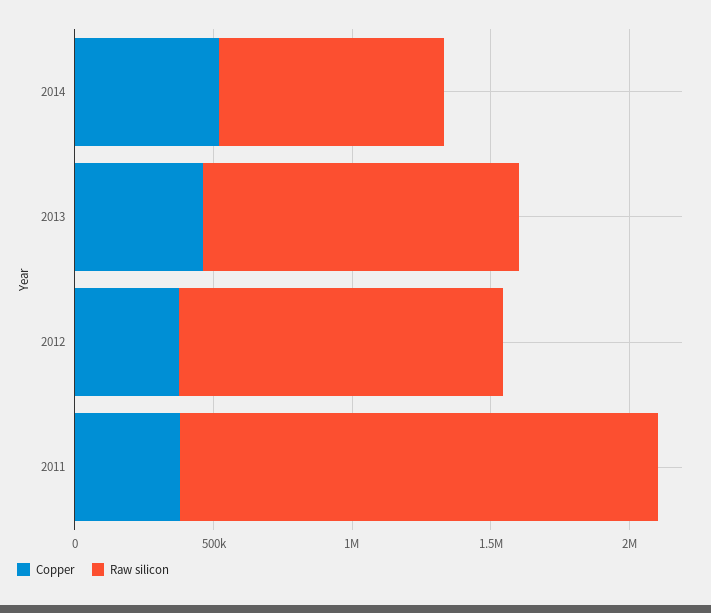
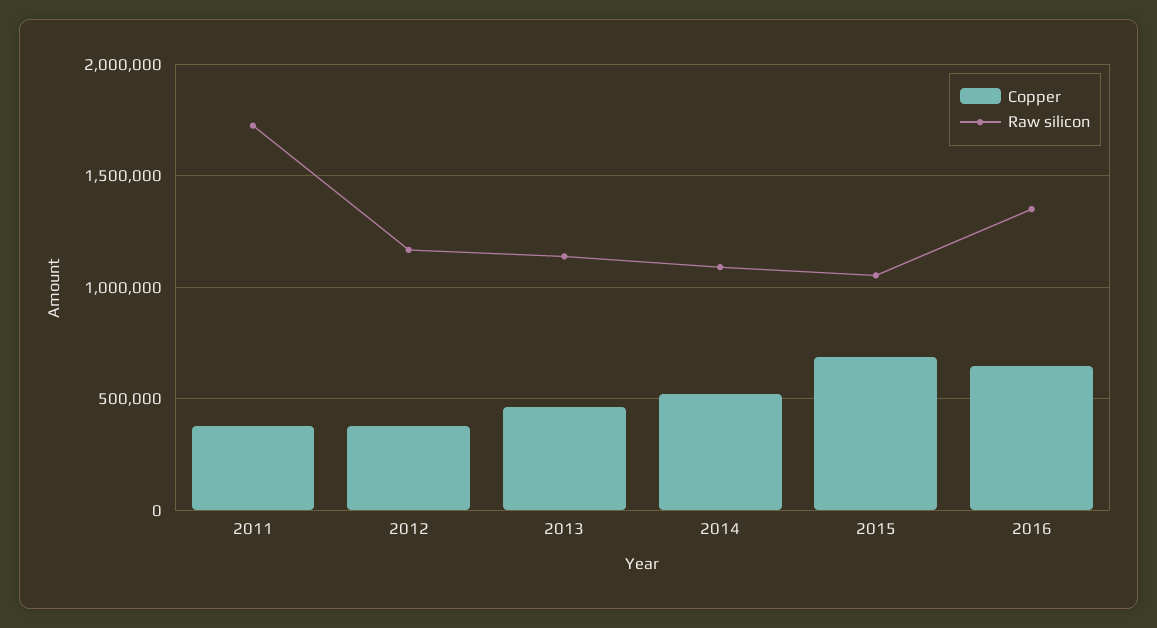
Raw silicon, 2014: 800000 -> 1100000
Copper, 2015: none -> 700000
Raw silicon, 2015: none -> 1050000
Copper, 2016: none -> 650000
Raw silicon, 2016: none -> 1350000

